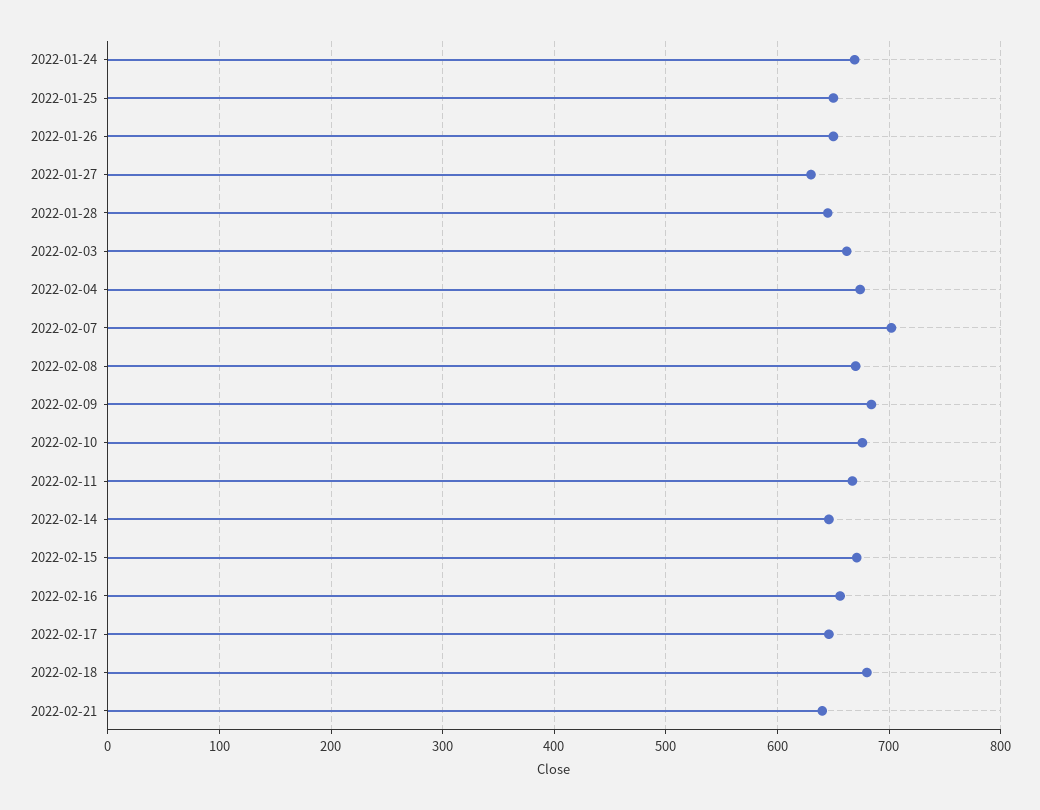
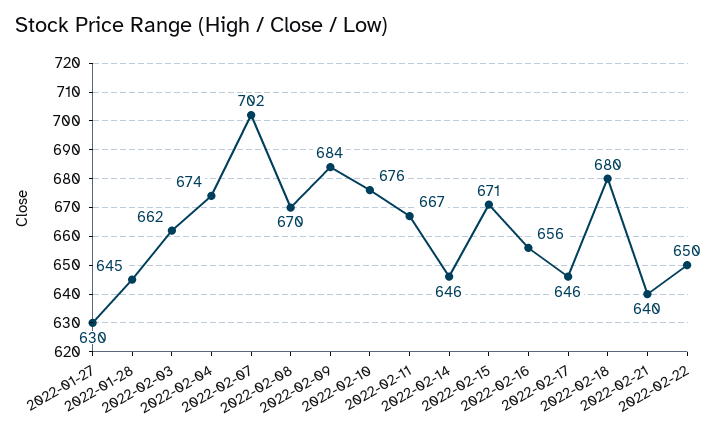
2022-01-24: 670 -> none
2022-01-25: 650 -> none
2022-01-26: 650 -> none
2022-02-22: none -> 650

